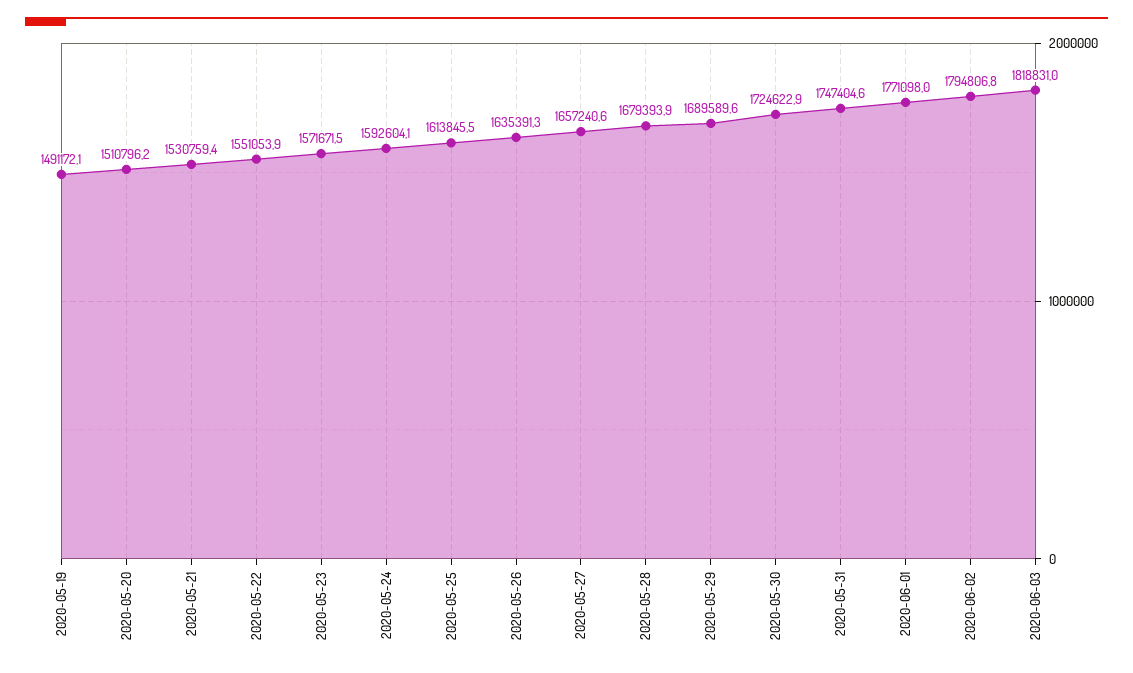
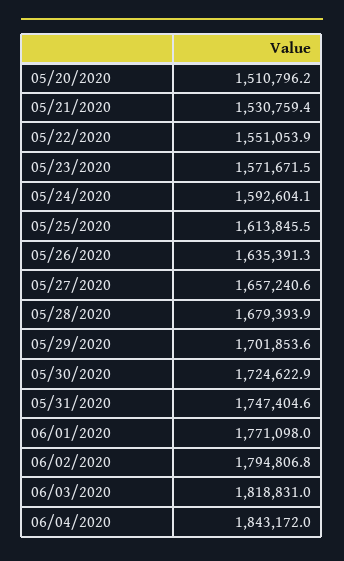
2020-05-19: 1491172.1 -> none
2020-05-29: 1689589.6 -> 1701853.6
06/04/2020: none -> 1843172

